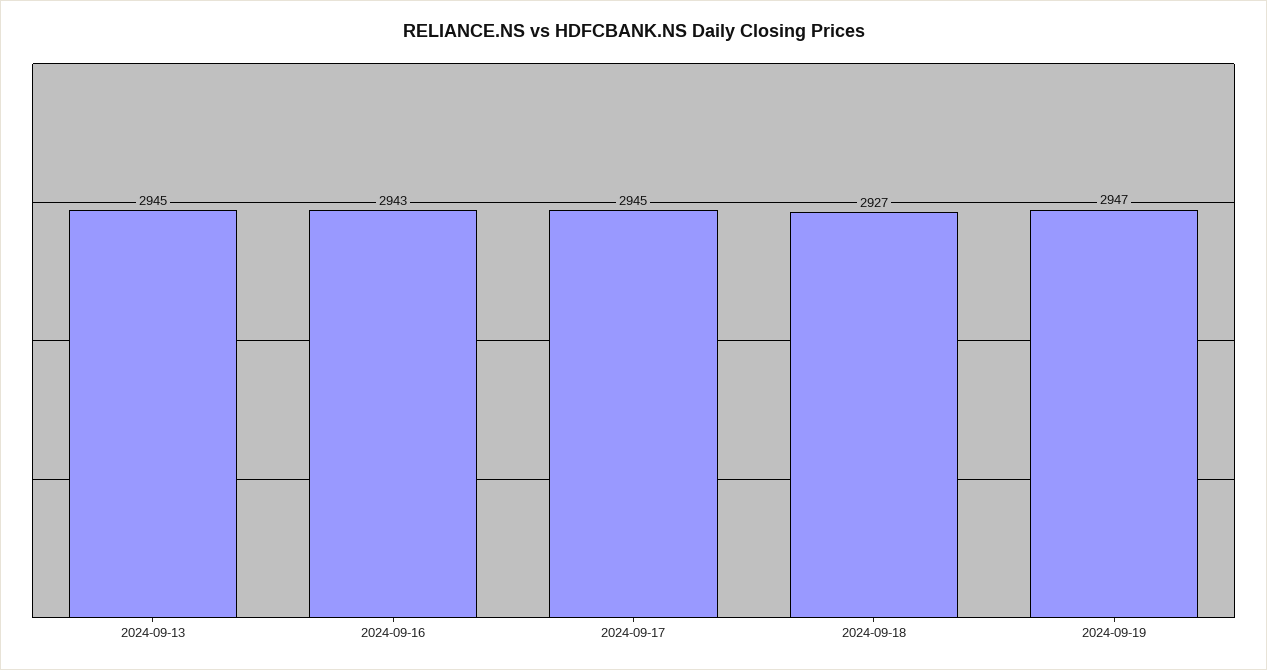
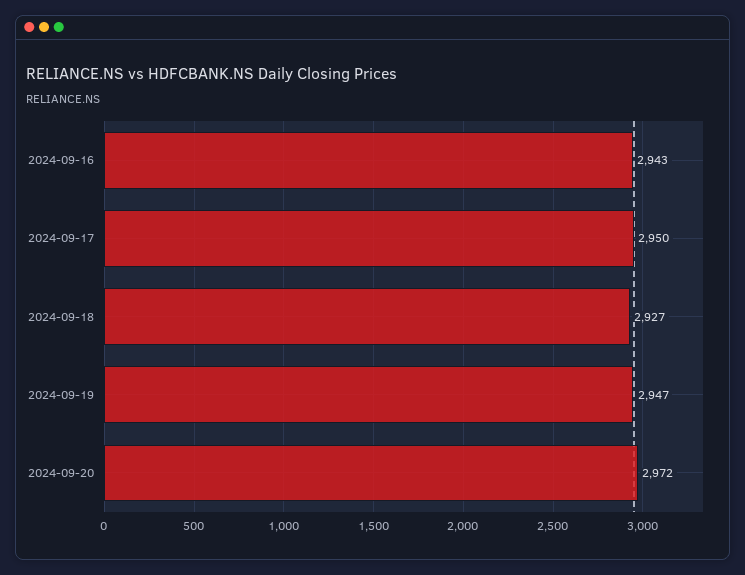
2024-09-13: 2945 -> none
2024-09-17: 2945 -> 2950
2024-09-20: none -> 2972

